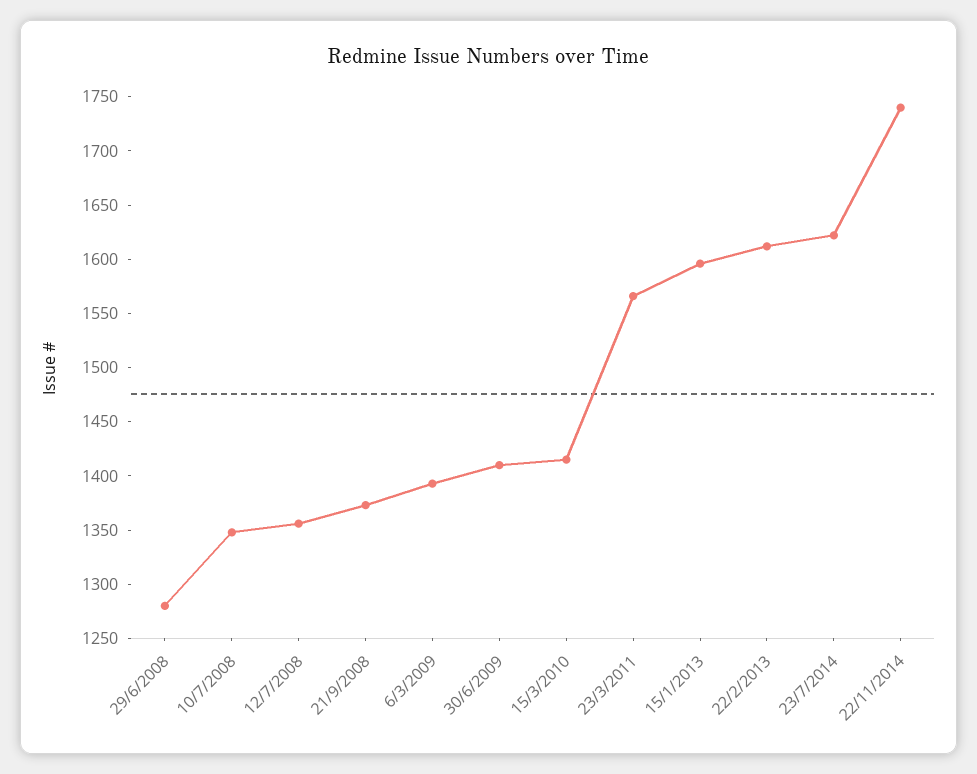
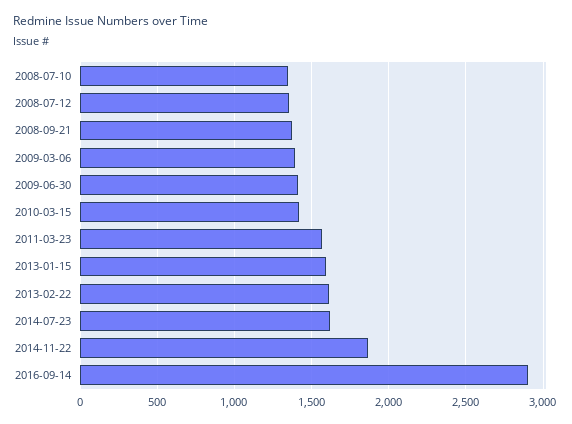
29/6/2008: 1280 -> none
22/11/2014: 1740 -> 1850
2016-09-14: none -> 2900

